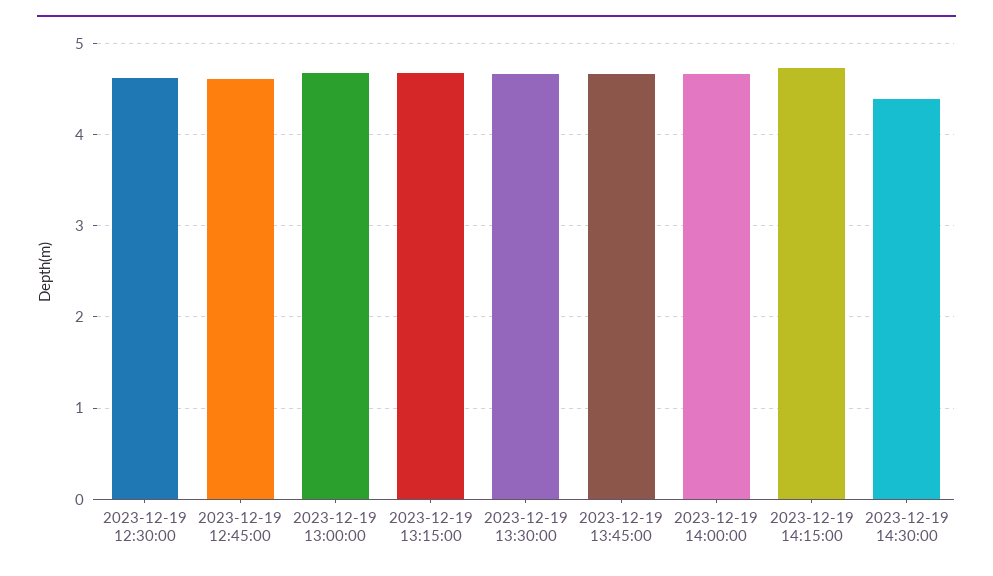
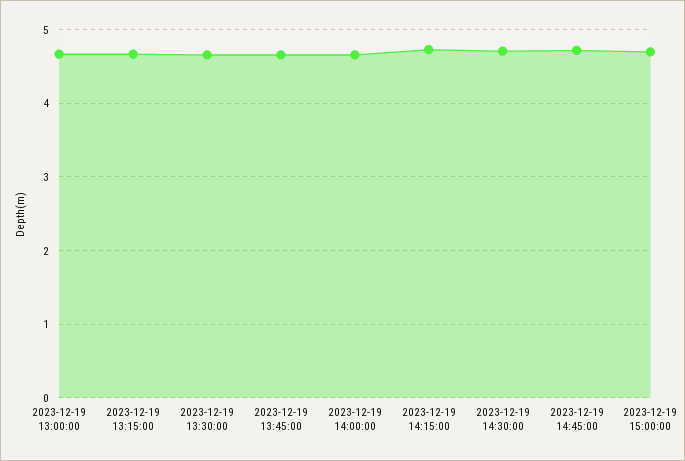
2023-12-19 12:30:00: 4.6 -> none
2023-12-19 12:45:00: 4.6 -> none
2023-12-19 14:30:00: 4.4 -> 4.7
2023-12-19 14:45:00: none -> 4.7
2023-12-19 15:00:00: none -> 4.7

